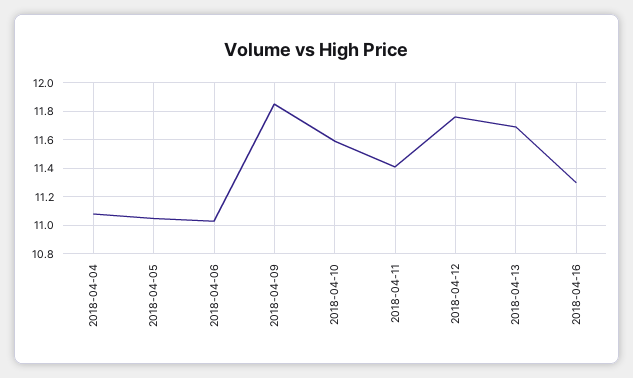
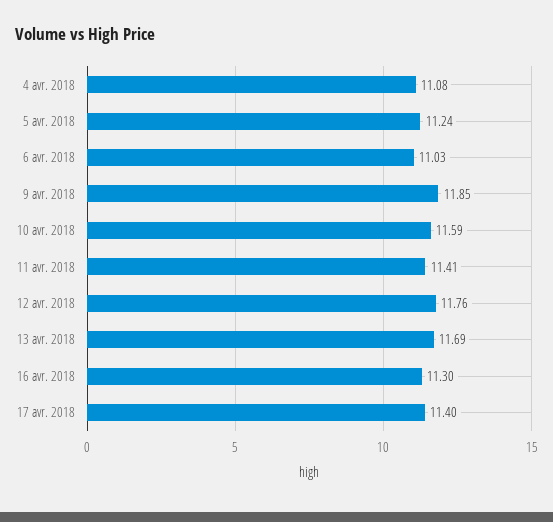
2018-04-05: 11.05 -> 11.24
17 avr. 2018: none -> 11.4

